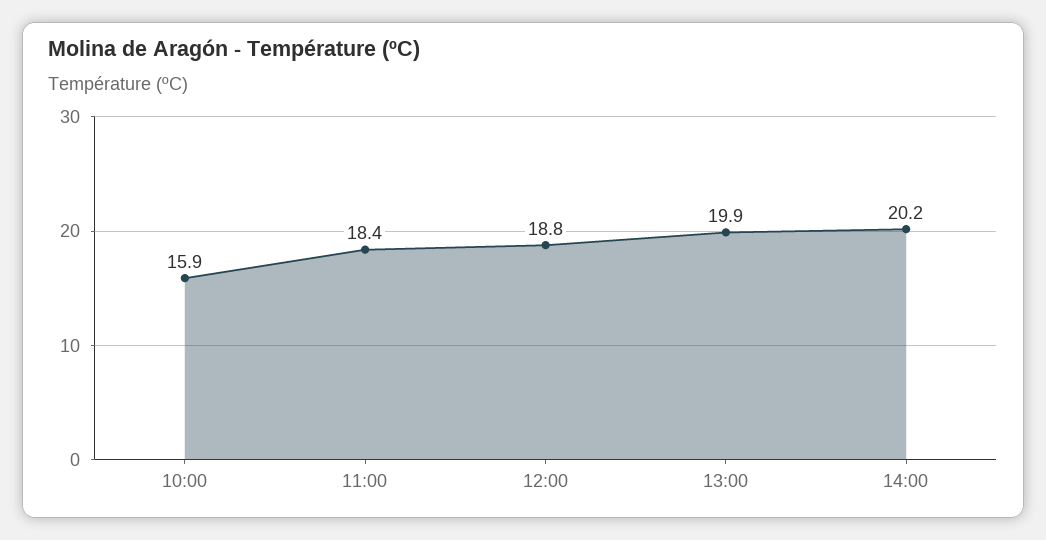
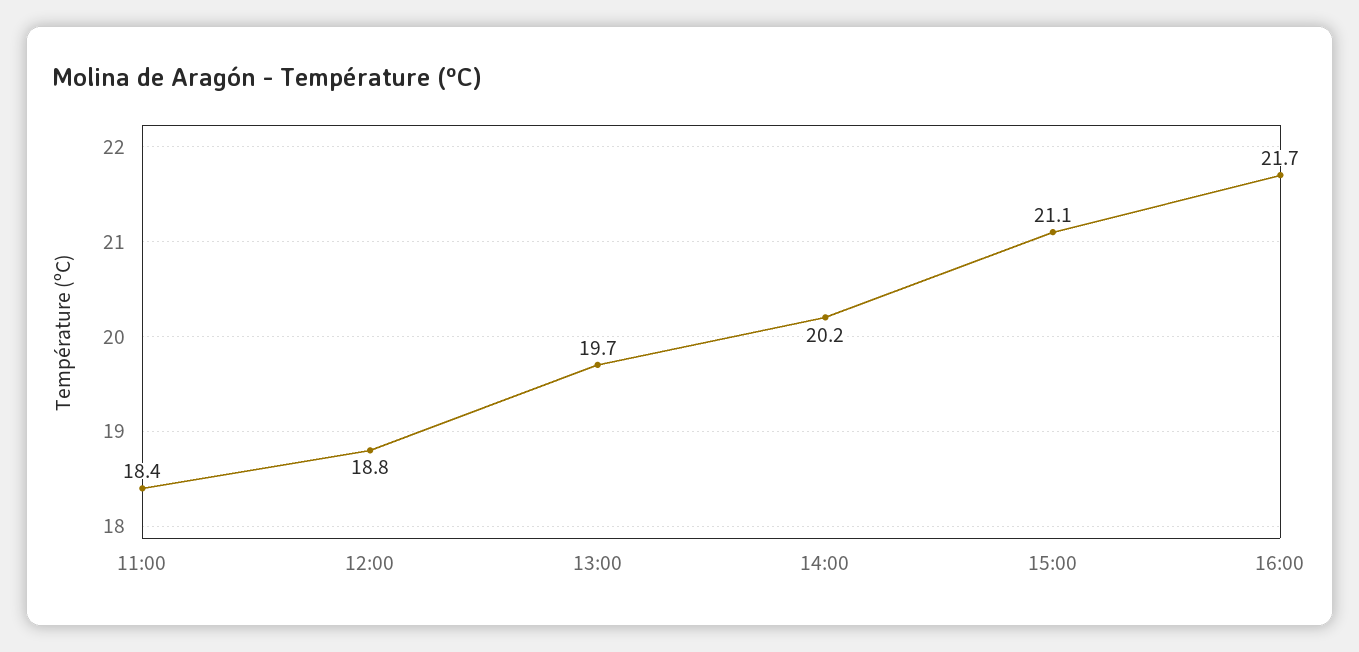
10:00: 15.9 -> none
13:00: 19.9 -> 19.7
15:00: none -> 21.1
16:00: none -> 21.7

